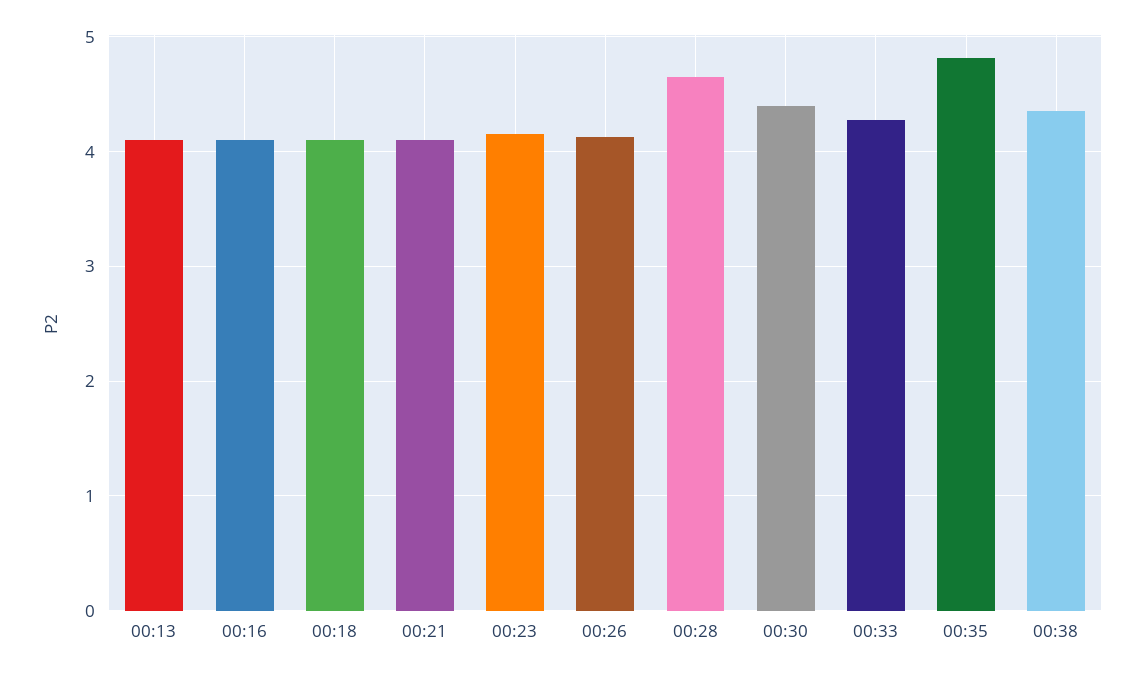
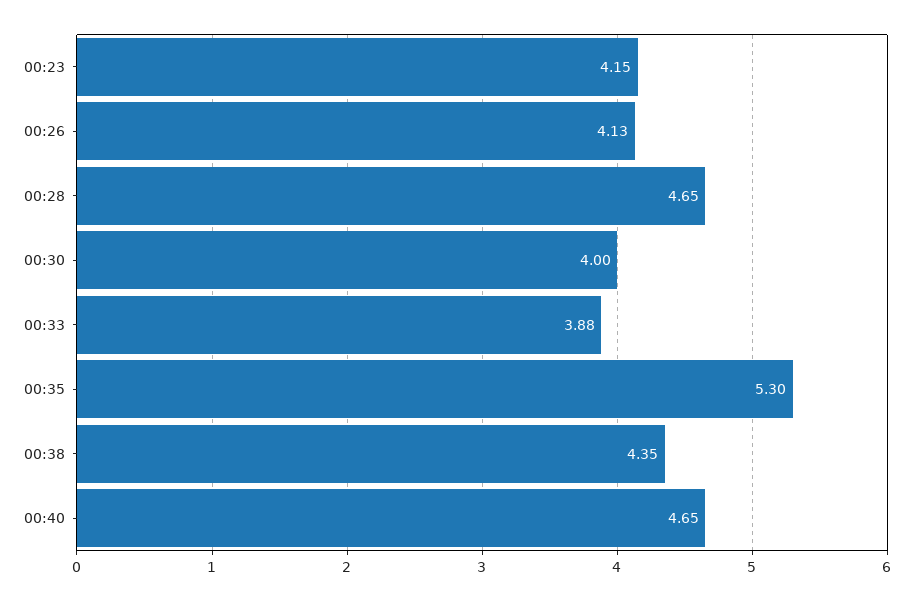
00:13: 4.1 -> none
00:16: 4.1 -> none
00:18: 4.1 -> none
00:21: 4.1 -> none
00:30: 4.4 -> 4
00:33: 4.3 -> 3.88
00:35: 4.8 -> 5.3
00:40: none -> 4.65

